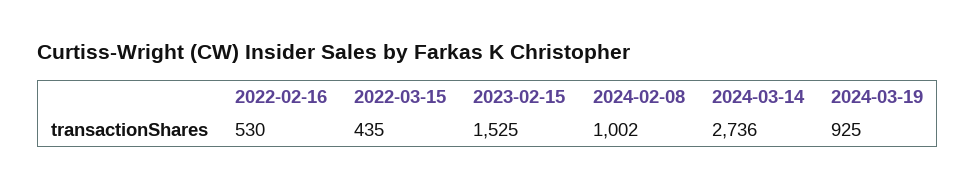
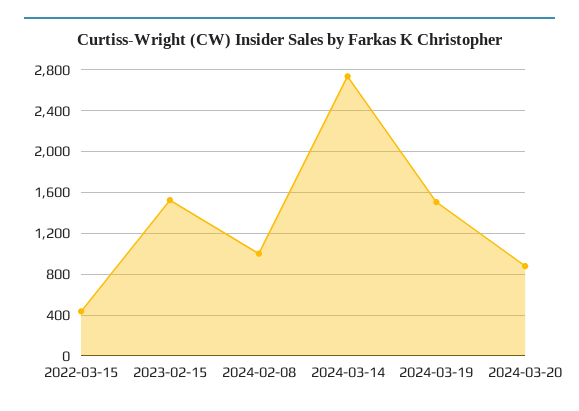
2022-02-16: 530 -> none
2024-03-19: 925 -> 1500
2024-03-20: none -> 900

